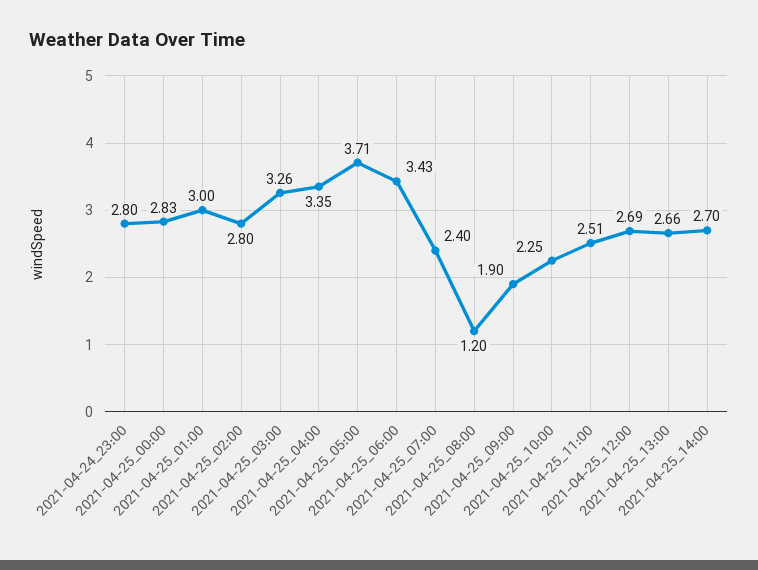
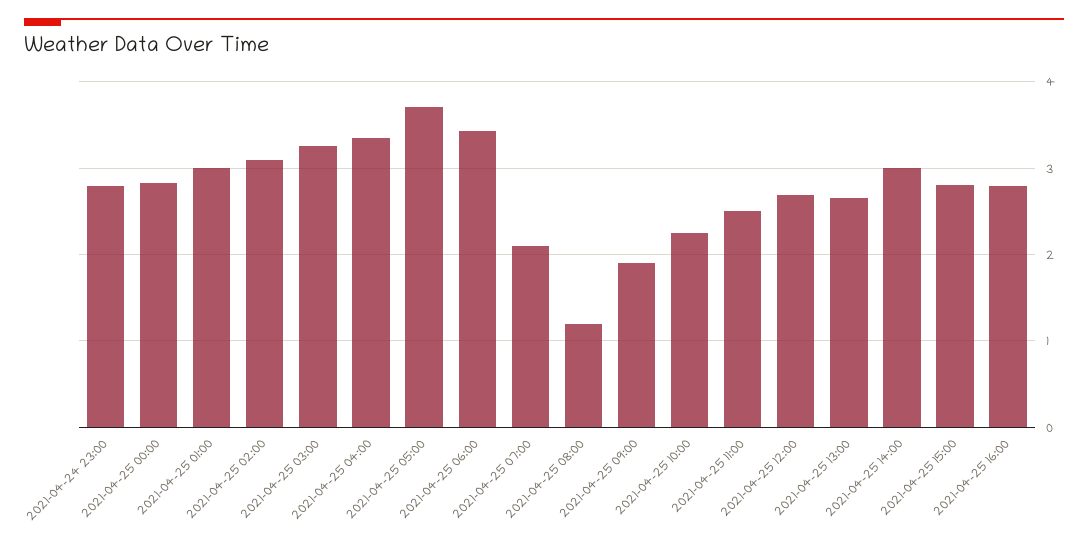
2021-04-25_02:00: 2.8 -> 3.1
2021-04-25_07:00: 2.4 -> 2.1
2021-04-25_14:00: 2.7 -> 3
2021-04-25 15:00: none -> 2.8
2021-04-25 16:00: none -> 2.8

